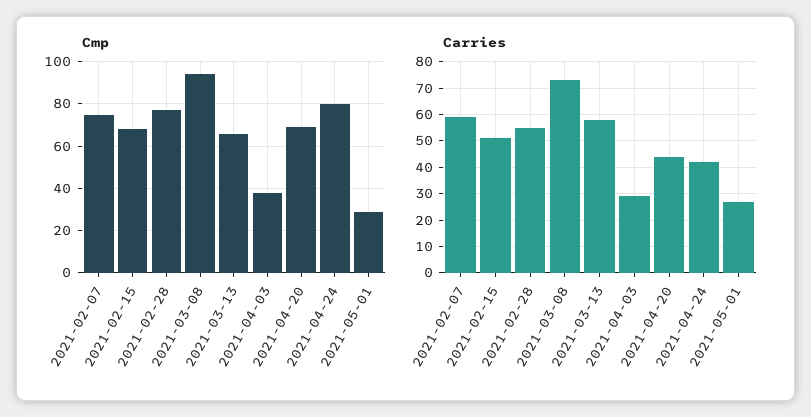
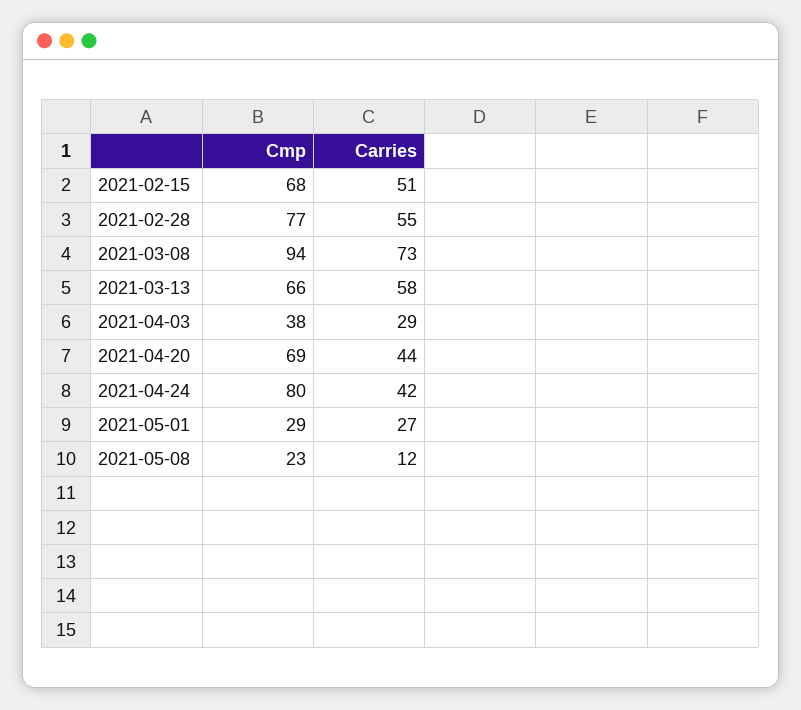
Cmp, 2021-02-07: 75 -> none
Carries, 2021-02-07: 60 -> none
Cmp, 2021-05-08: none -> 23
Carries, 2021-05-08: none -> 12

